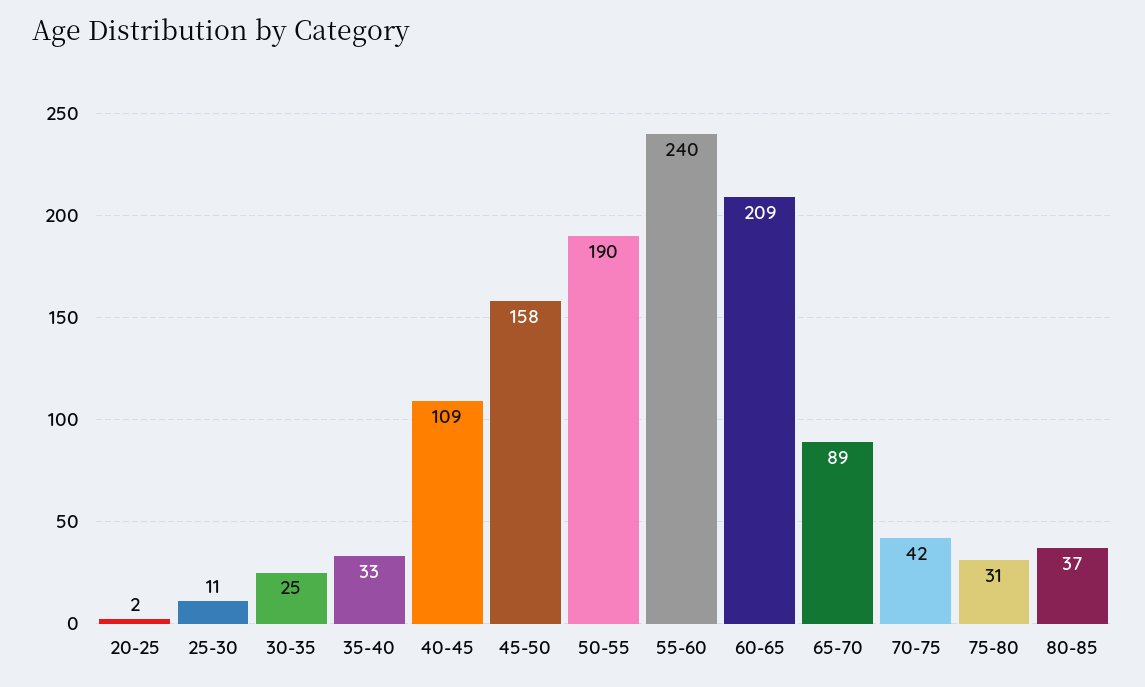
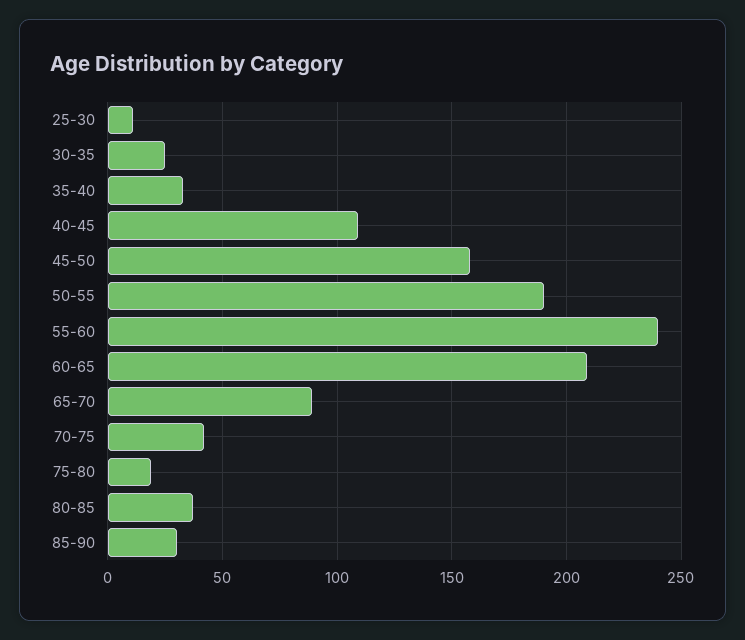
20-25: 2 -> none
75-80: 31 -> 20
85-90: none -> 30

